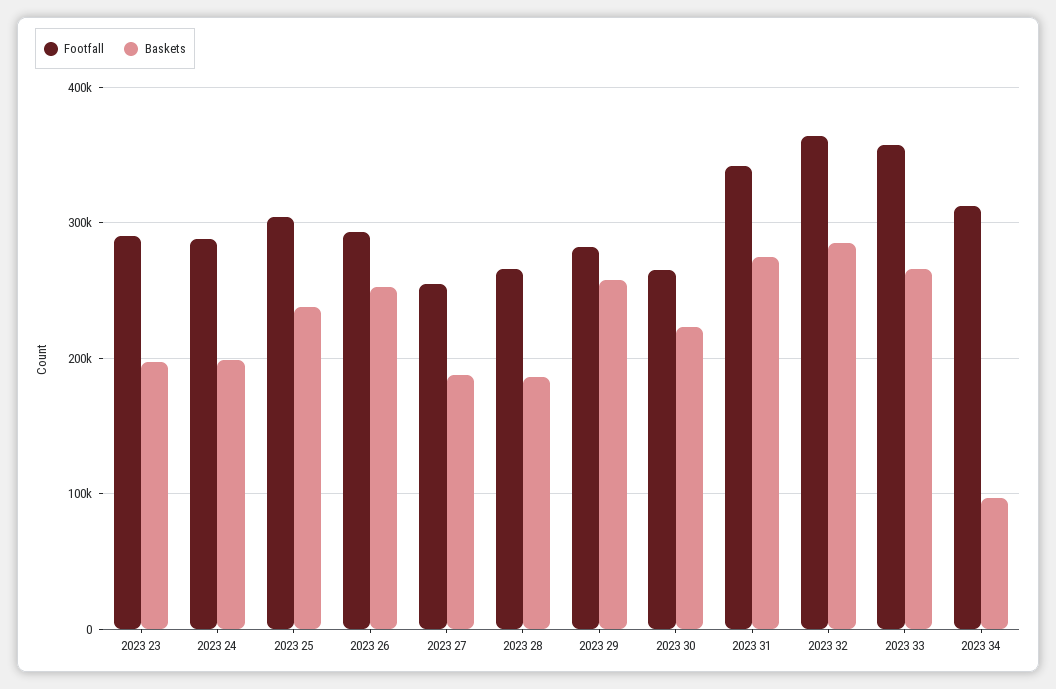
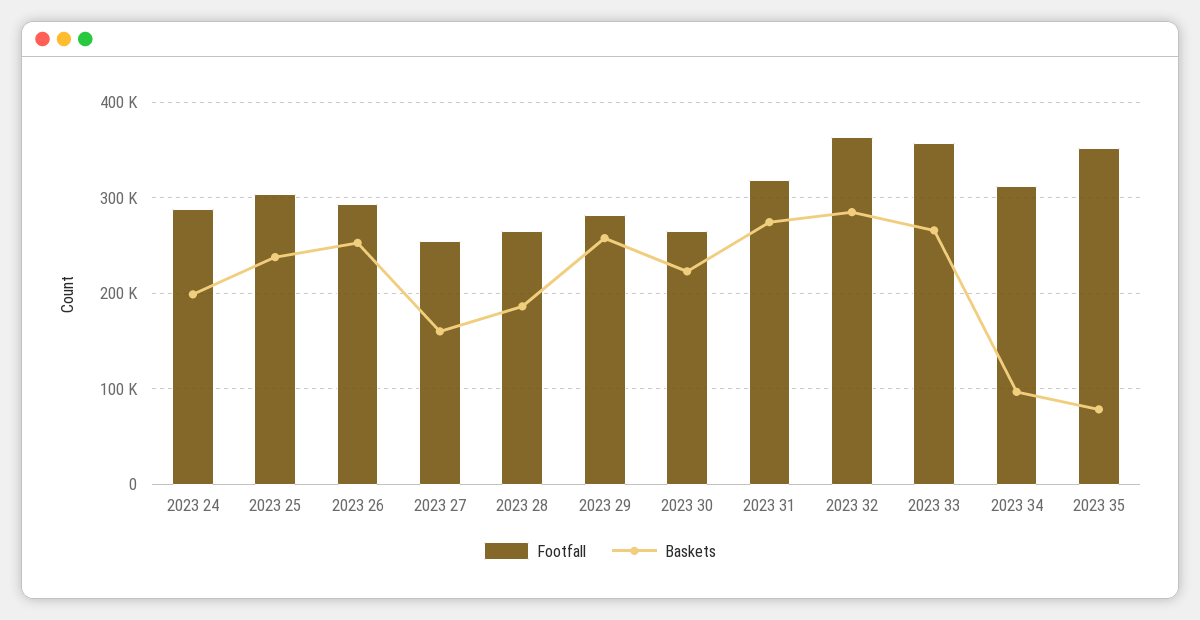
Footfall, 2023 23: 290000 -> none
Baskets, 2023 23: 200000 -> none
Baskets, 2023 27: 190000 -> 160000
Footfall, 2023 31: 340000 -> 320000
Footfall, 2023 35: none -> 350000
Baskets, 2023 35: none -> 80000

